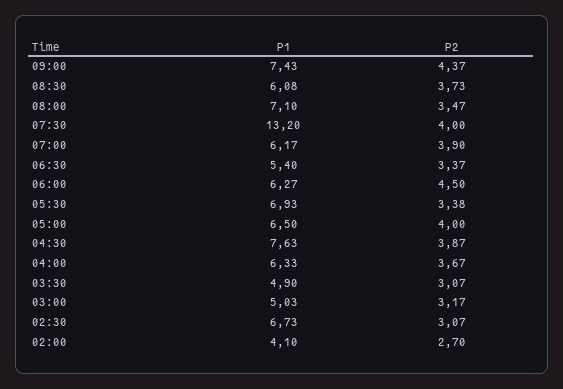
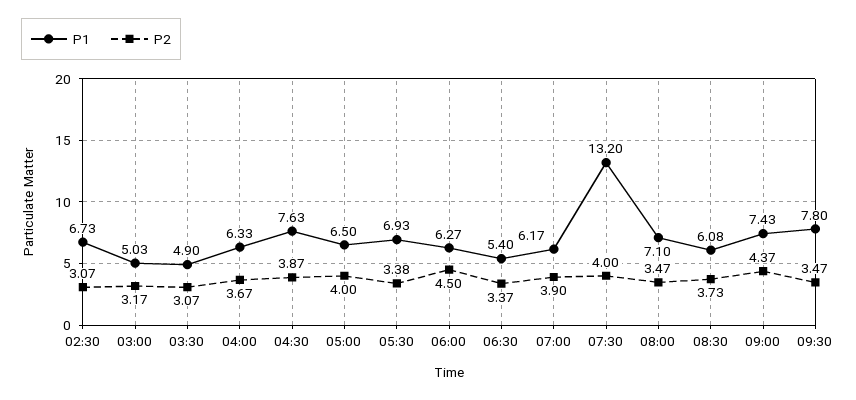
P1, 02:00: 4.1 -> none
P2, 02:00: 2.7 -> none
P1, 09:30: none -> 7.8
P2, 09:30: none -> 3.47

